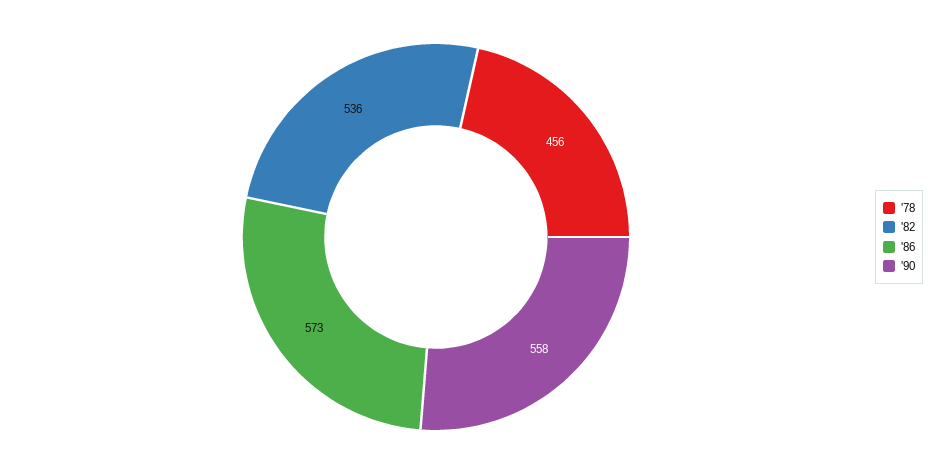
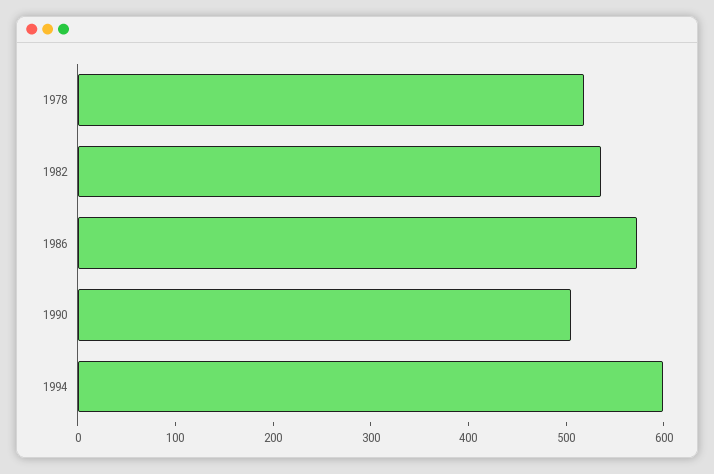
'78: 456 -> 520
'90: 558 -> 500
1994: none -> 600

